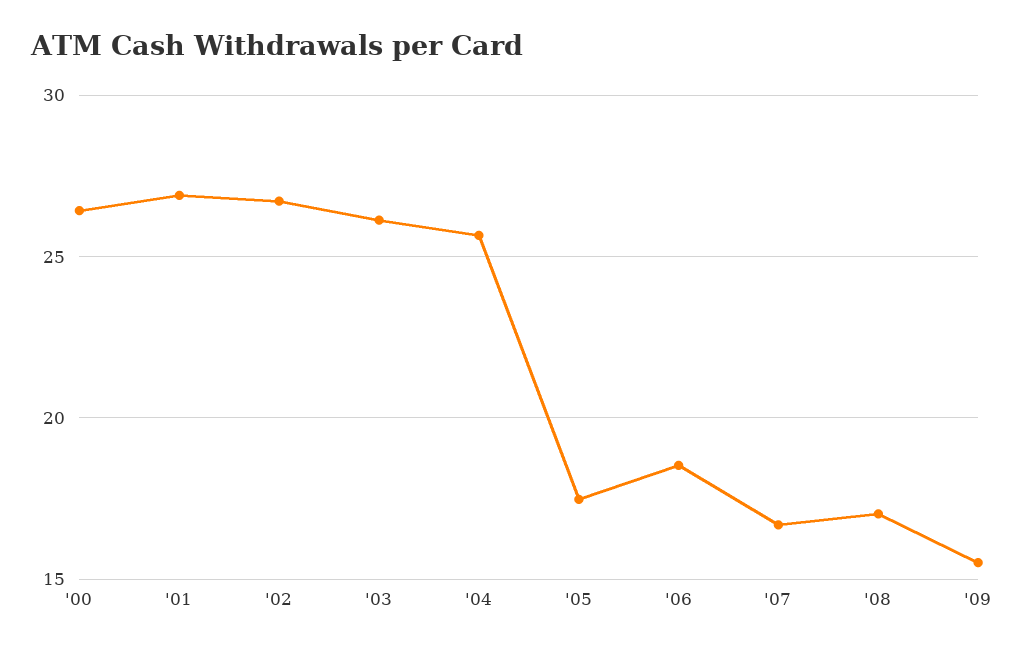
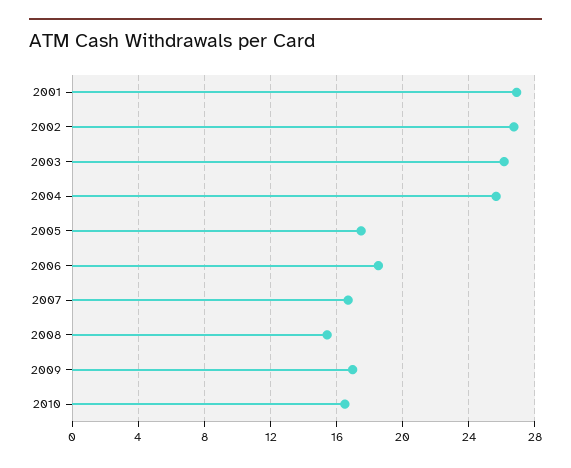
'00: 26.5 -> none
'08: 17 -> 15.5
'09: 15.5 -> 17
2010: none -> 16.5

